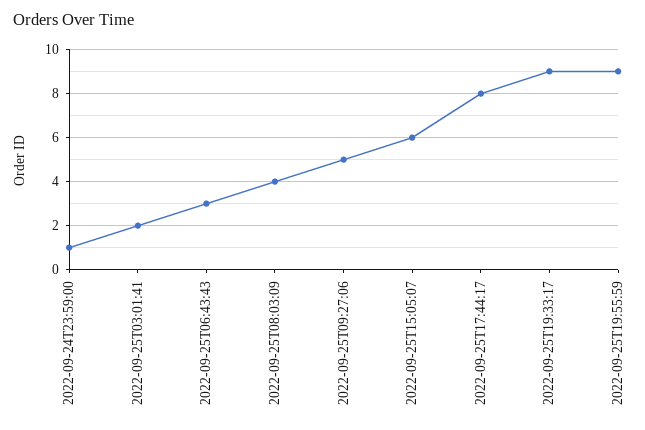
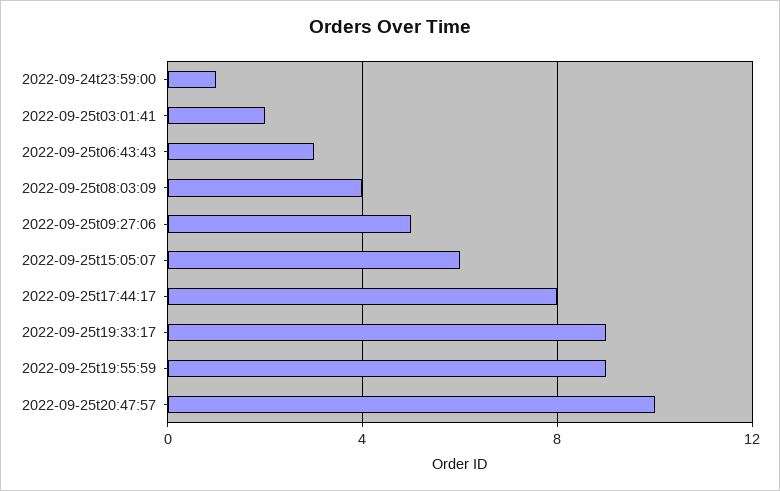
2022-09-25t20:47:57: none -> 10

